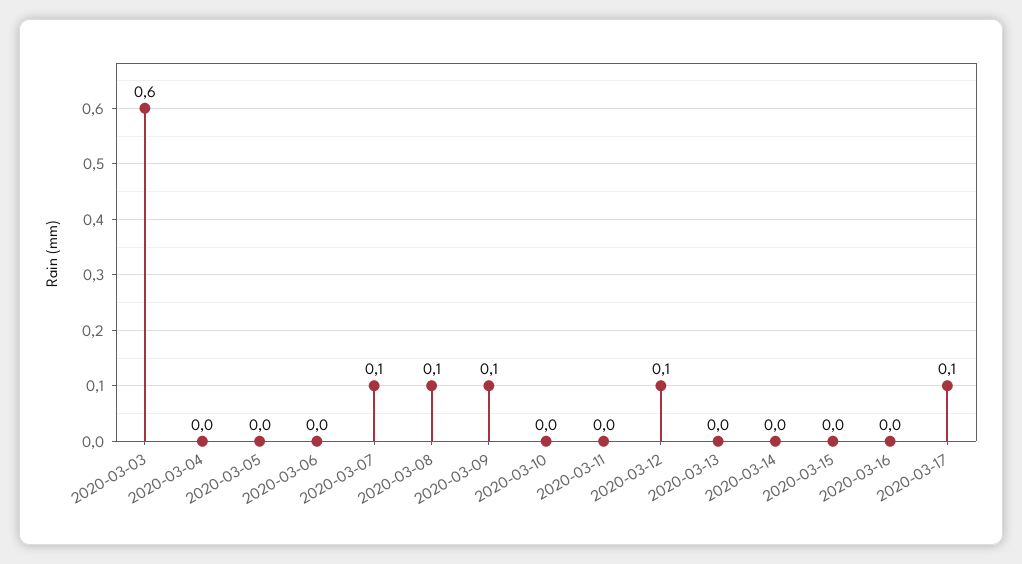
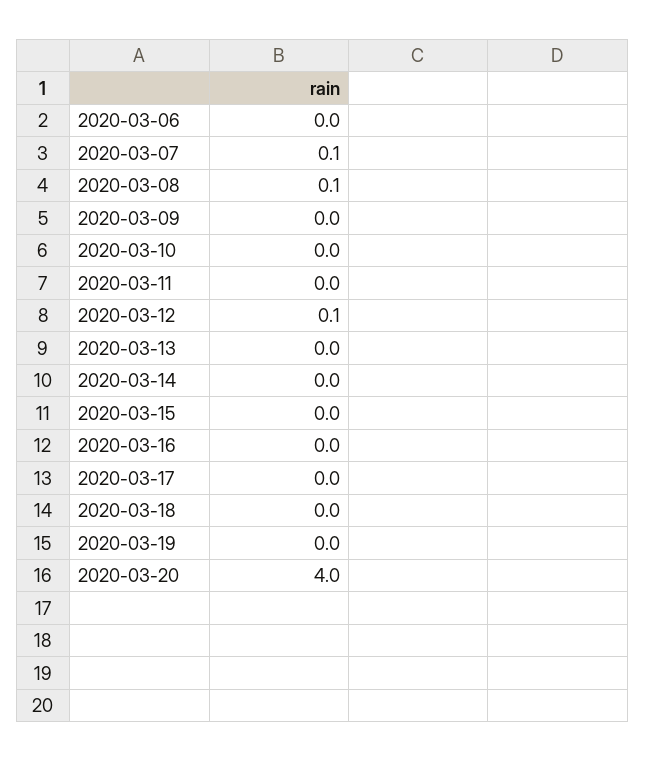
2020-03-03: 0.6 -> none
2020-03-04: 0 -> none
2020-03-05: 0 -> none
2020-03-09: 0.1 -> 0
2020-03-17: 0.1 -> 0
2020-03-18: none -> 0
2020-03-19: none -> 0
2020-03-20: none -> 4

